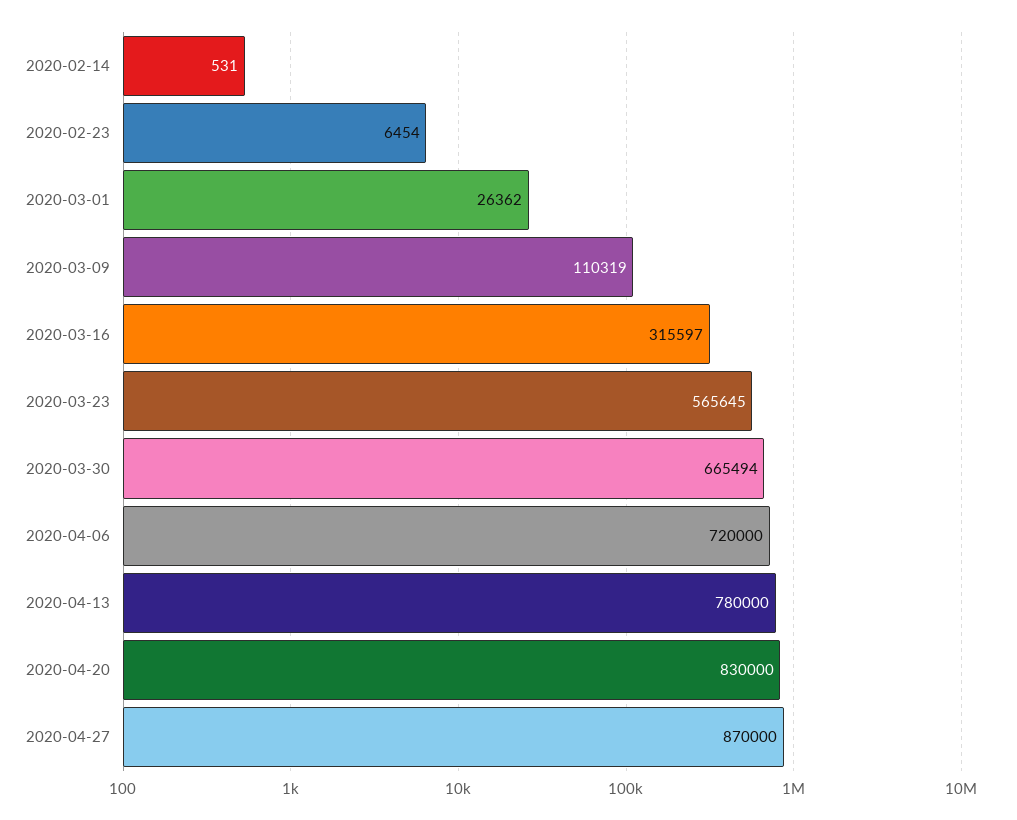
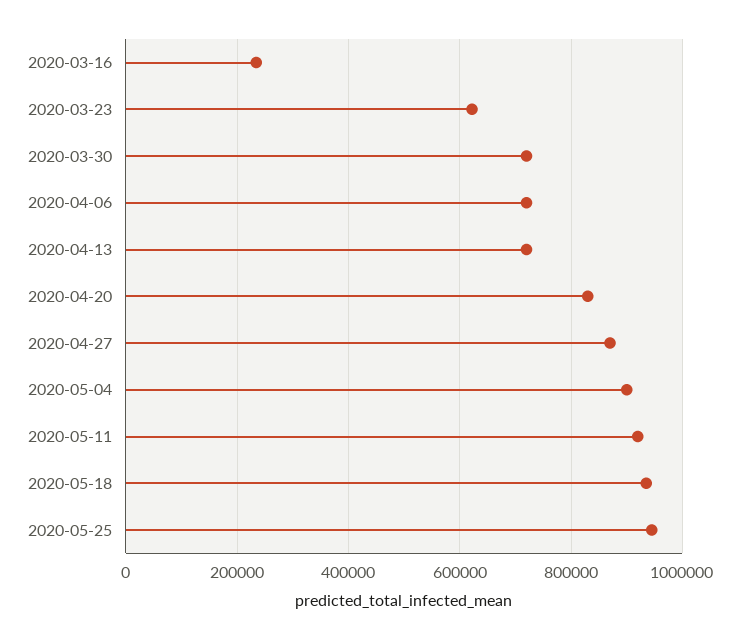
2020-02-14: 531 -> none
2020-02-23: 6454 -> none
2020-03-01: 26362 -> none
2020-03-09: 110319 -> none
2020-03-16: 315597 -> 240000
2020-03-23: 565645 -> 620000
2020-03-30: 665494 -> 720000
2020-04-13: 780000 -> 720000
2020-05-04: none -> 900000
2020-05-11: none -> 920000
2020-05-18: none -> 940000
2020-05-25: none -> 940000

